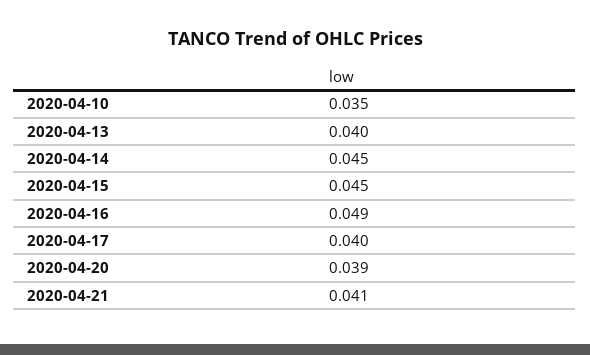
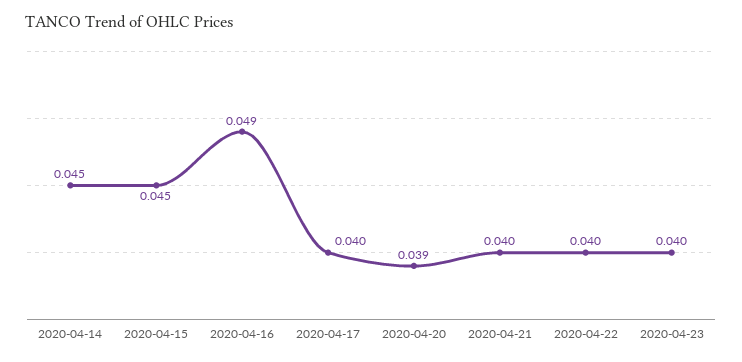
2020-04-10: 0.035 -> none
2020-04-13: 0.04 -> none
2020-04-21: 0.041 -> 0.04
2020-04-22: none -> 0.04
2020-04-23: none -> 0.04

